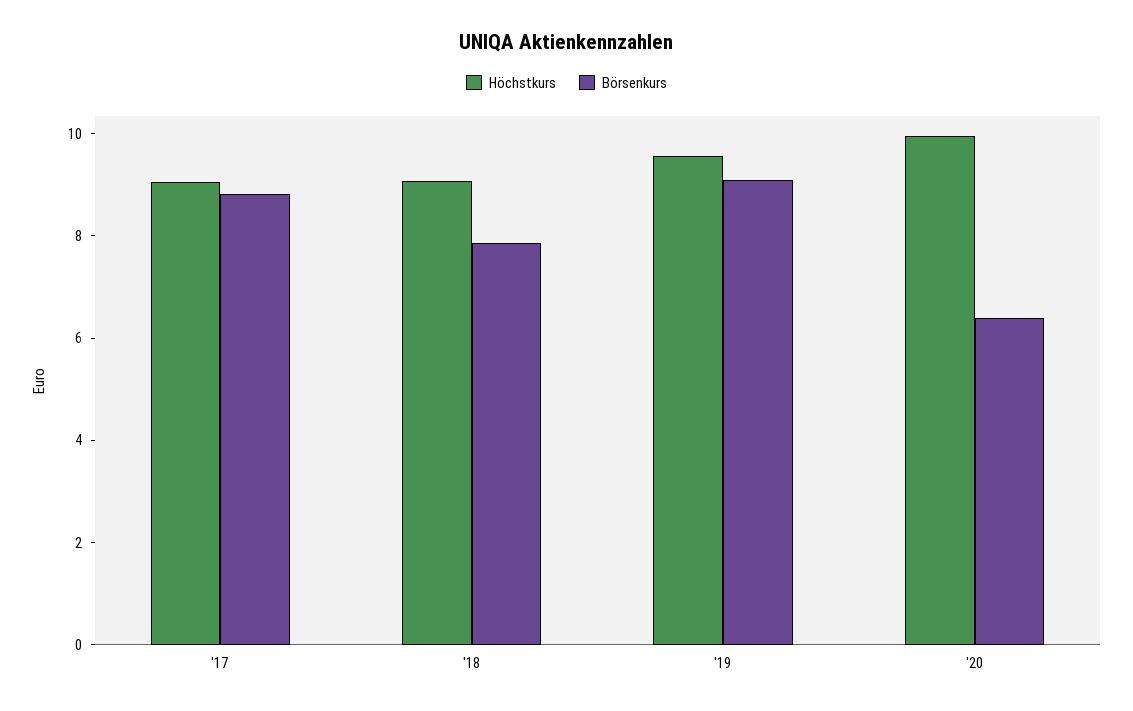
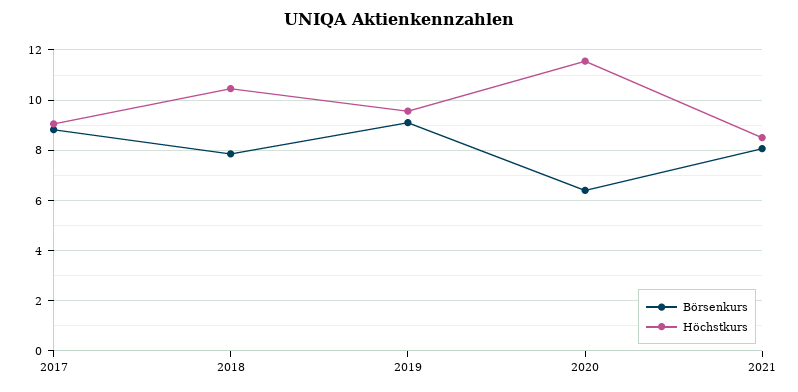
Höchstkurs, '18: 9 -> 10.5
Höchstkurs, '20: 10 -> 11.5
Börsenkurs, 2021: none -> 8
Höchstkurs, 2021: none -> 8.5

